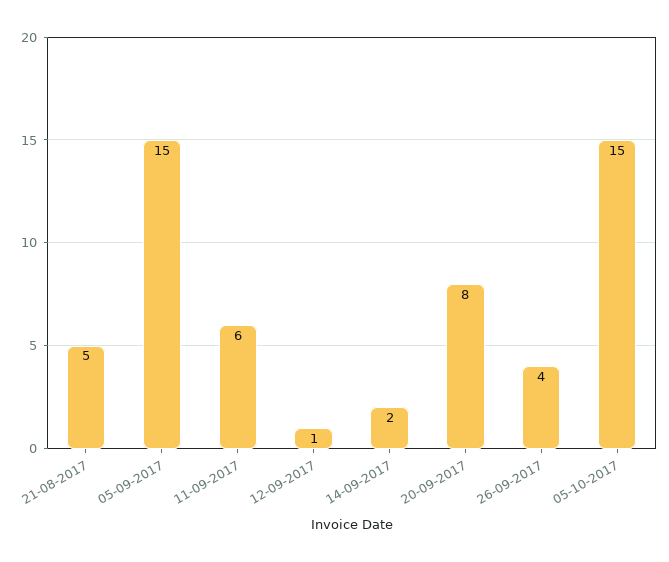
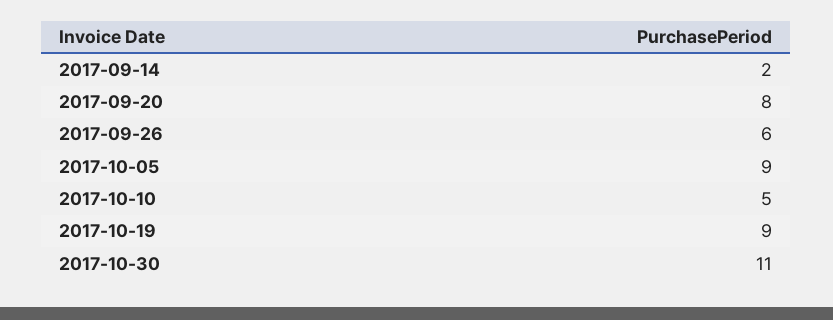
21-08-2017: 5 -> none
05-09-2017: 15 -> none
11-09-2017: 6 -> none
12-09-2017: 1 -> none
26-09-2017: 4 -> 6
05-10-2017: 15 -> 9
2017-10-10: none -> 5
2017-10-19: none -> 9
2017-10-30: none -> 11

